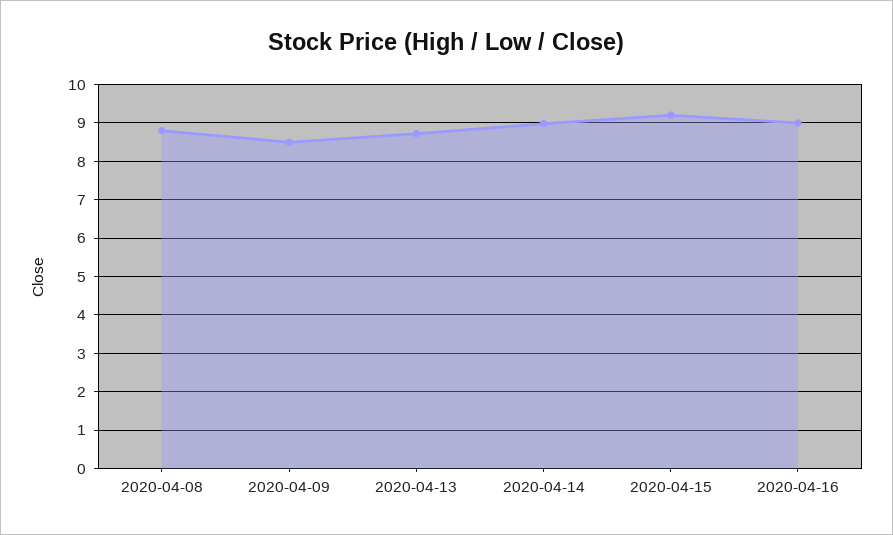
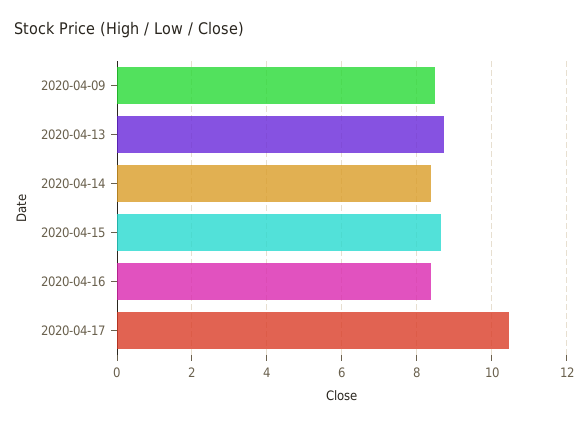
2020-04-08: 8.8 -> none
2020-04-14: 9 -> 8.4
2020-04-15: 9.2 -> 8.6
2020-04-16: 9 -> 8.4
2020-04-17: none -> 10.4

